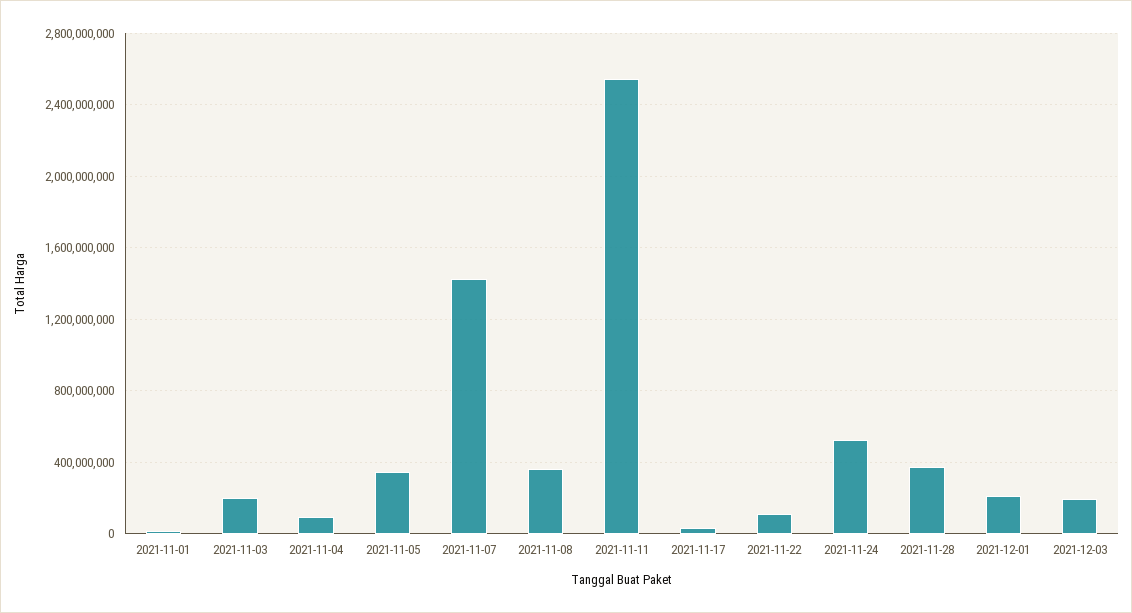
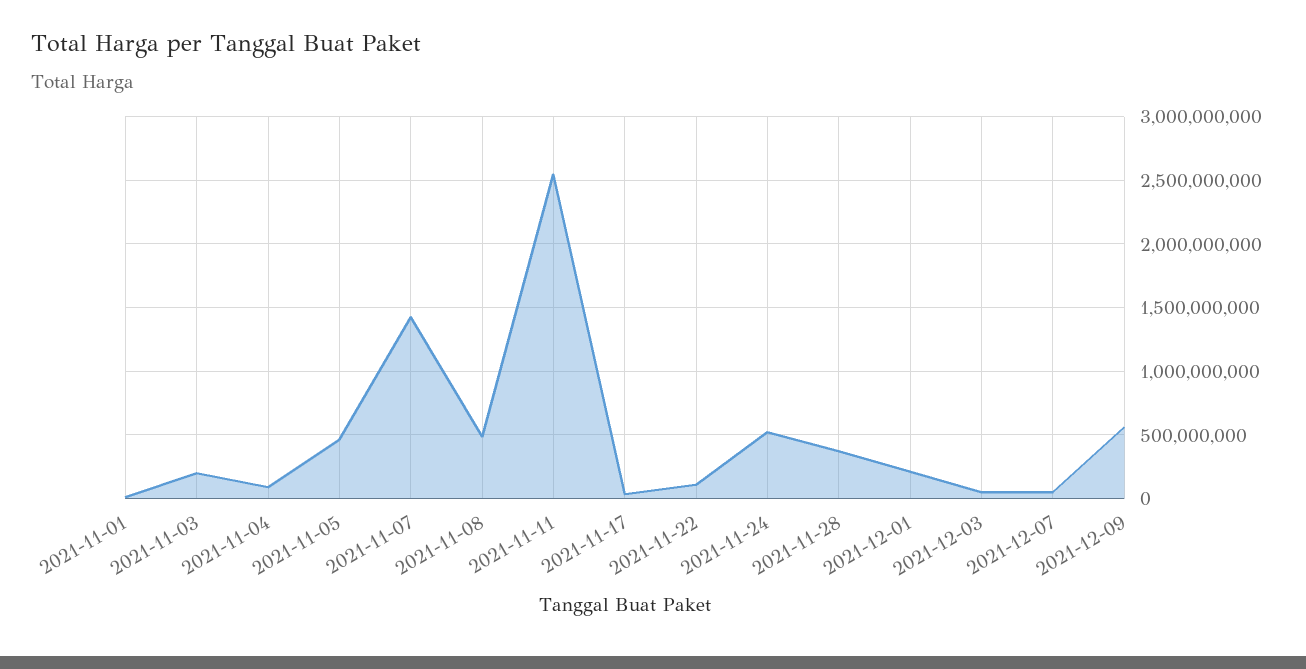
2021-11-05: 350000000 -> 450000000
2021-11-08: 350000000 -> 500000000
2021-12-03: 200000000 -> 50000000
2021-12-07: none -> 50000000
2021-12-09: none -> 550000000

